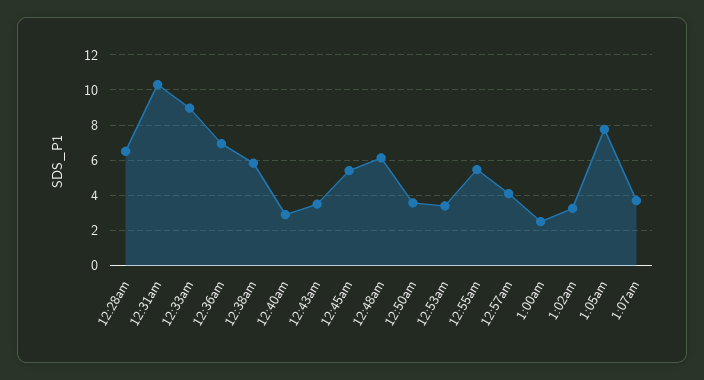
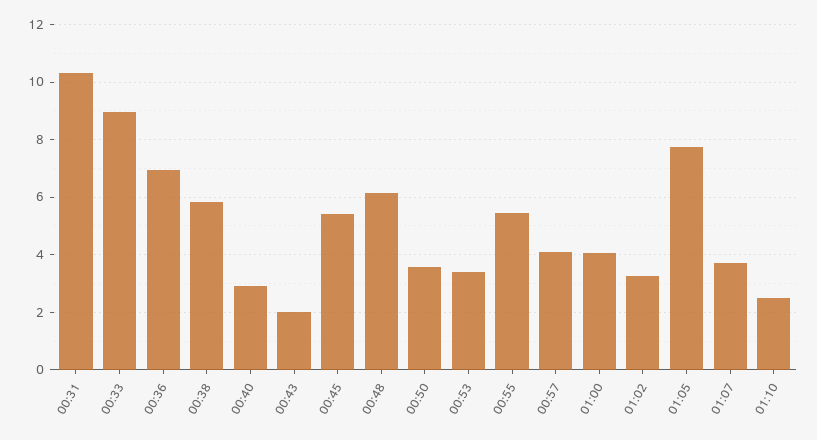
12:28am: 6.5 -> none
12:43am: 3.5 -> 2
1:00am: 2.5 -> 4
01:10: none -> 2.5

